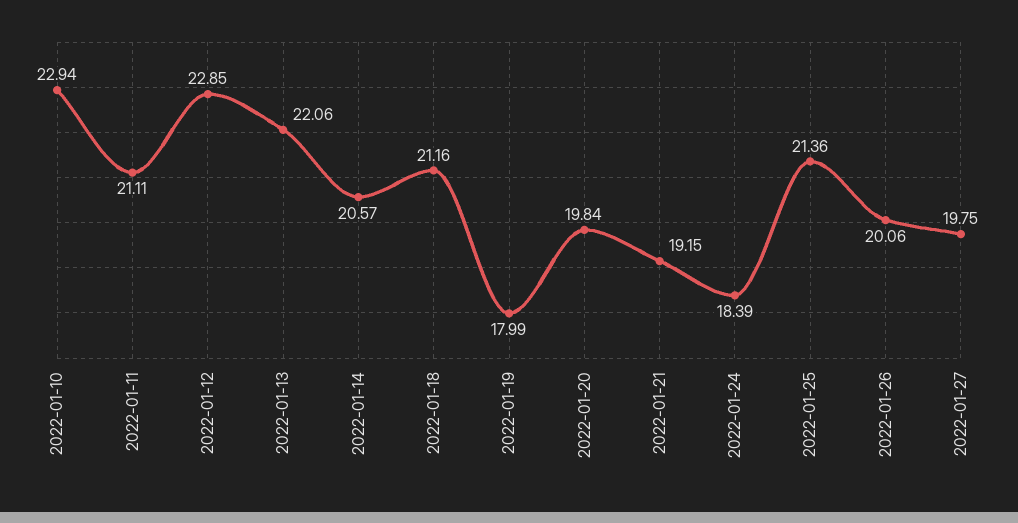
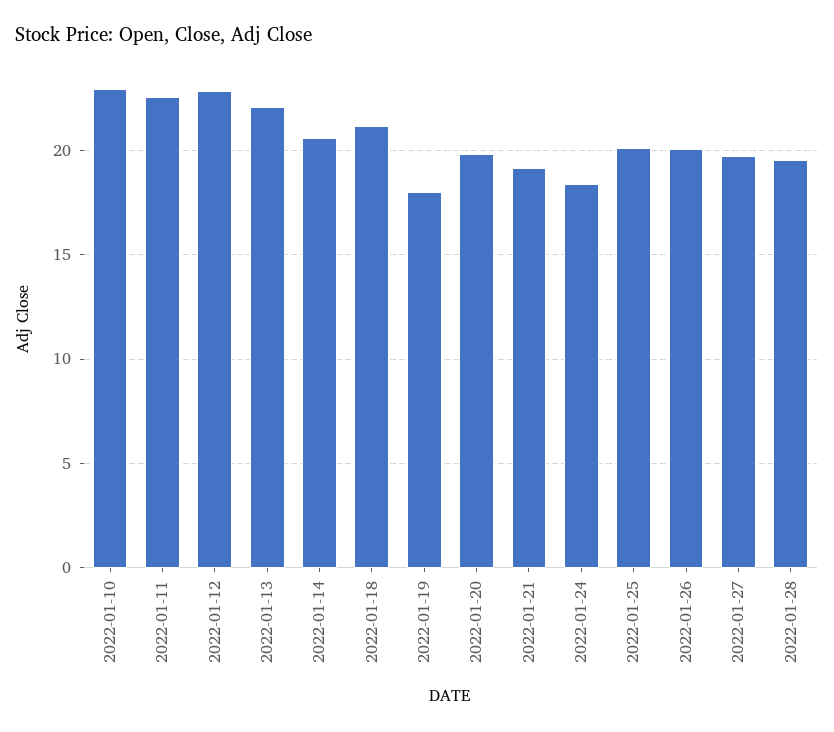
2022-01-11: 21.11 -> 22.5
2022-01-25: 21.36 -> 20
2022-01-28: none -> 19.5

